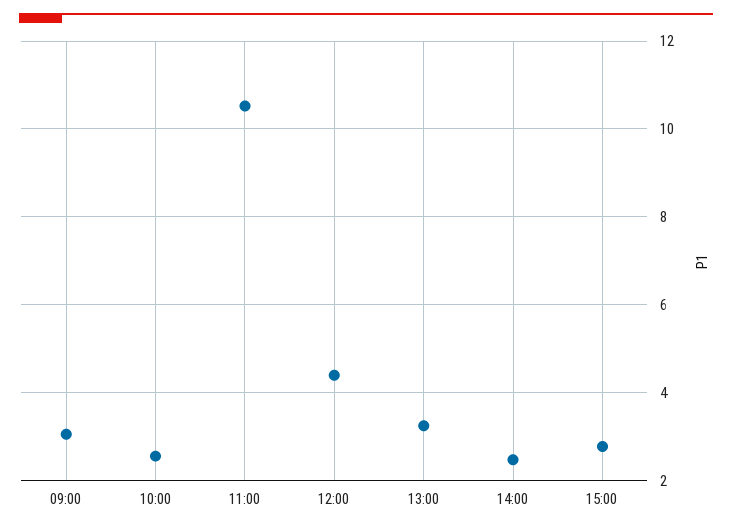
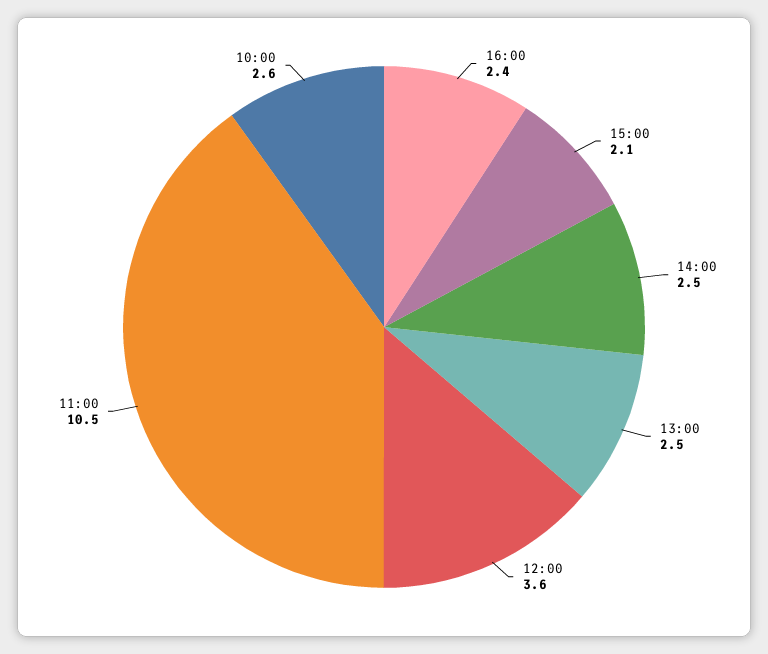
09:00: 3 -> none
12:00: 4.4 -> 3.6
13:00: 3.2 -> 2.5
15:00: 2.8 -> 2.1
16:00: none -> 2.4

